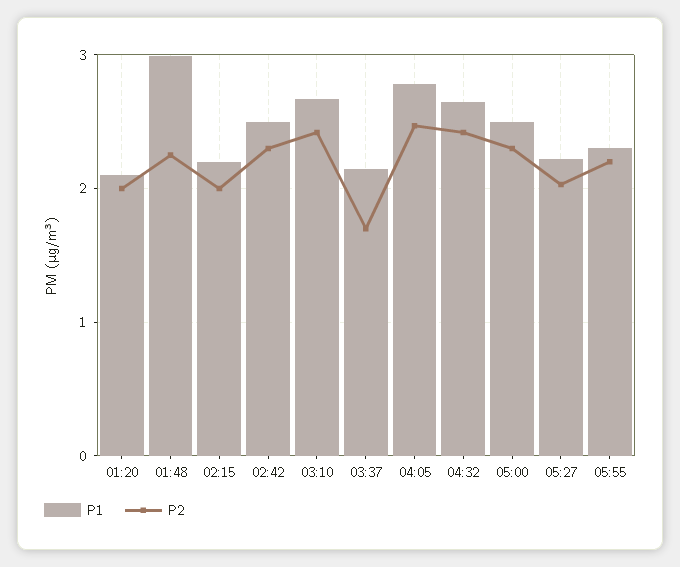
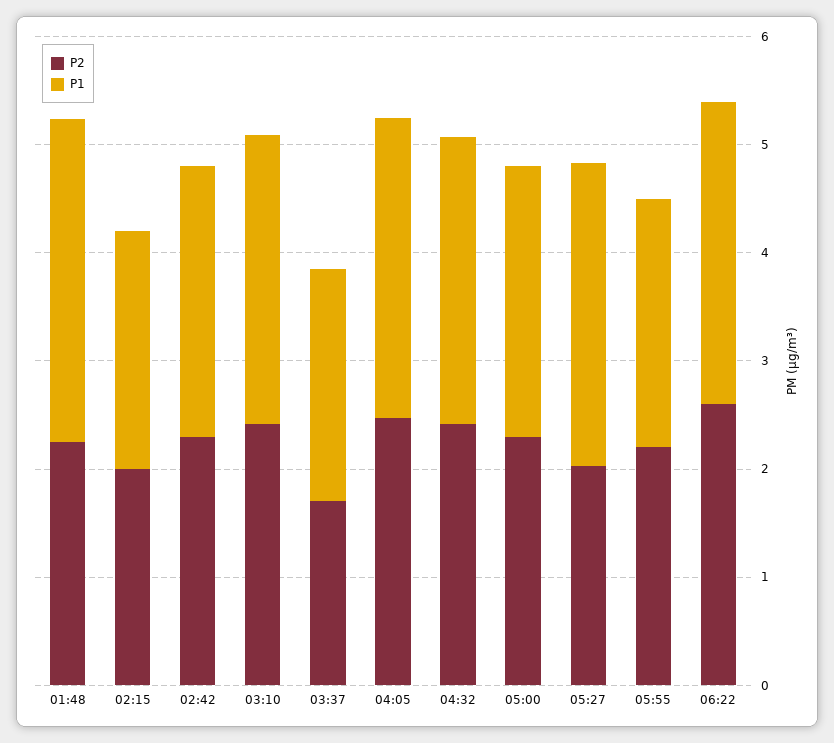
P1, 01:20: 2.1 -> none
P2, 01:20: 2 -> none
P1, 05:27: 2.2 -> 2.8
P2, 06:22: none -> 2.6
P1, 06:22: none -> 2.8

